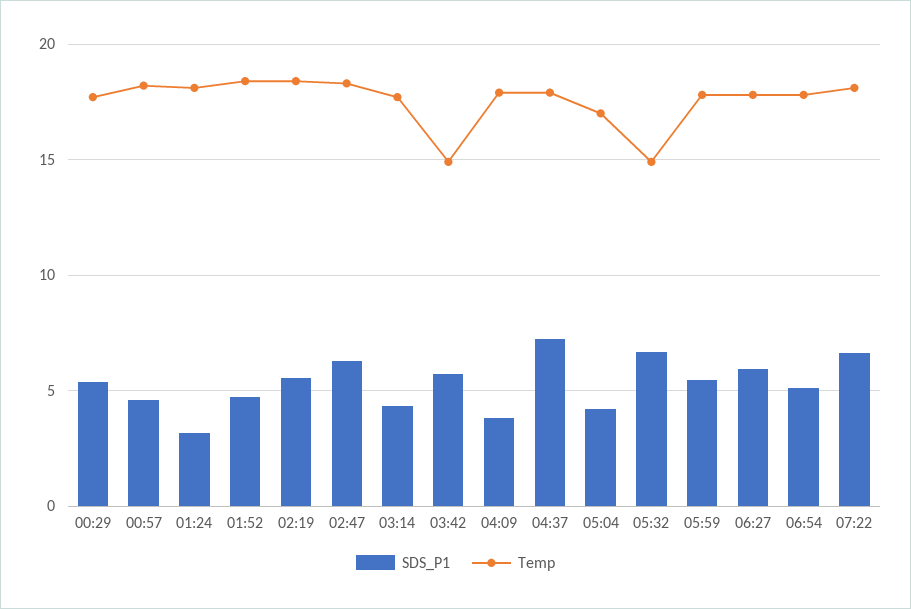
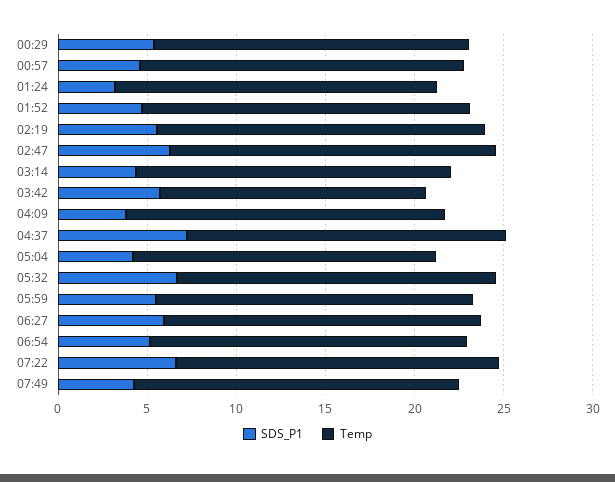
Temp, 05:32: 15 -> 18
SDS_P1, 07:49: none -> 4
Temp, 07:49: none -> 18

